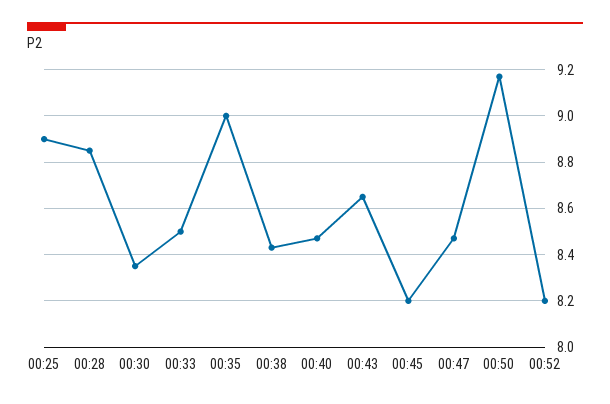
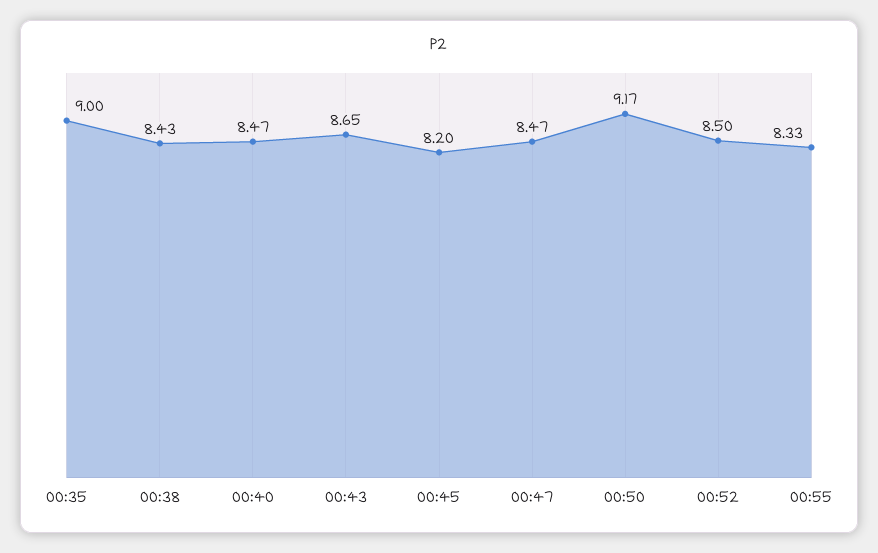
00:25: 8.9 -> none
00:28: 8.85 -> none
00:30: 8.35 -> none
00:33: 8.5 -> none
00:52: 8.2 -> 8.5
00:55: none -> 8.33

